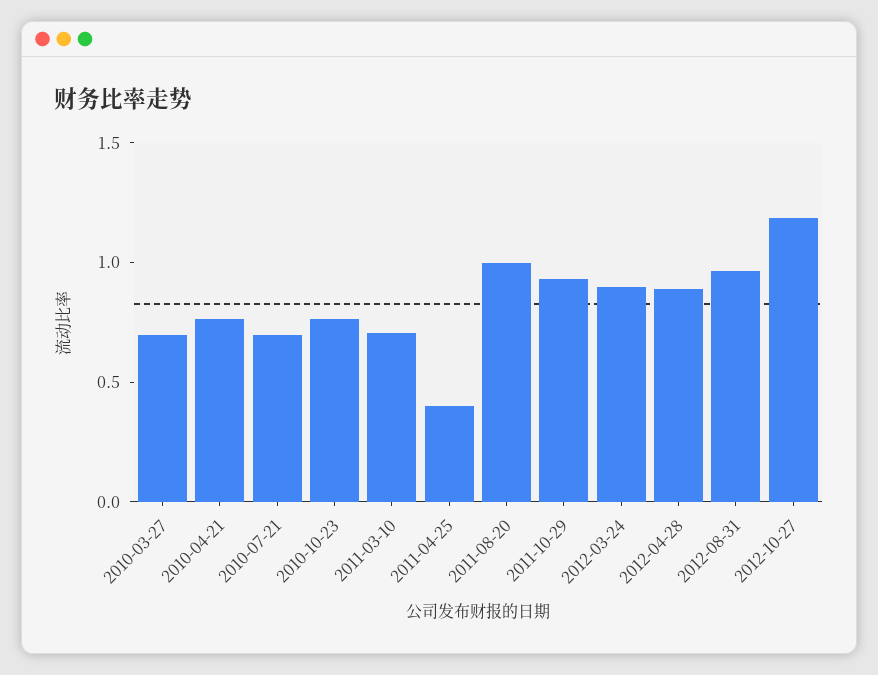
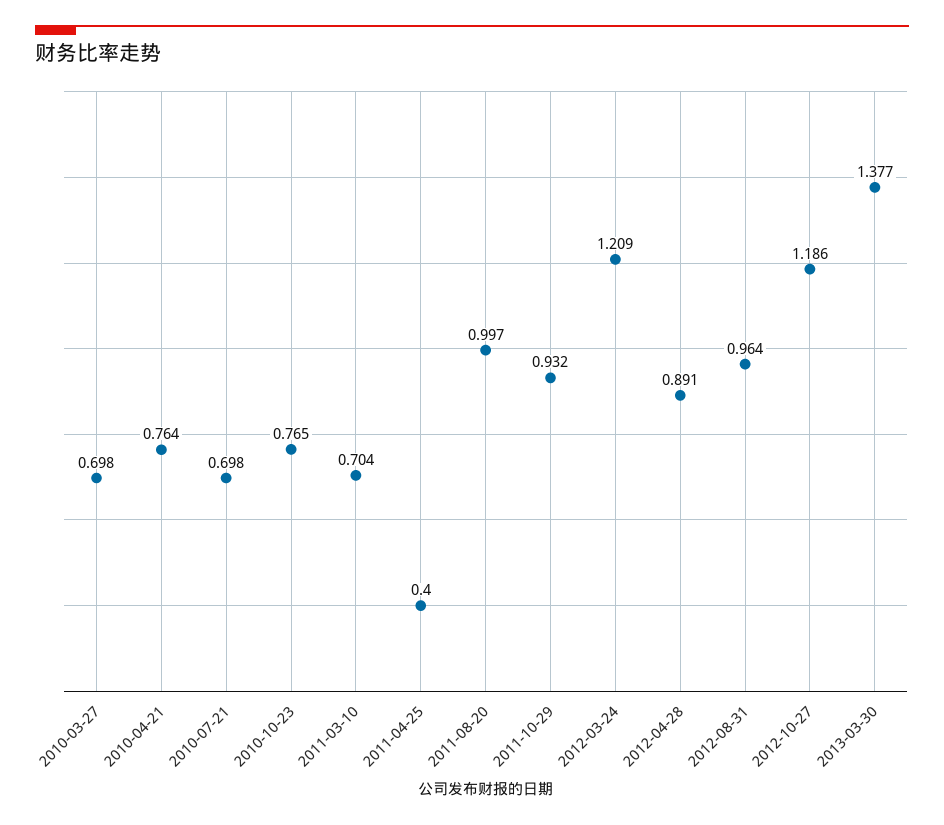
2012-03-24: 0.9 -> 1.209
2013-03-30: none -> 1.377

